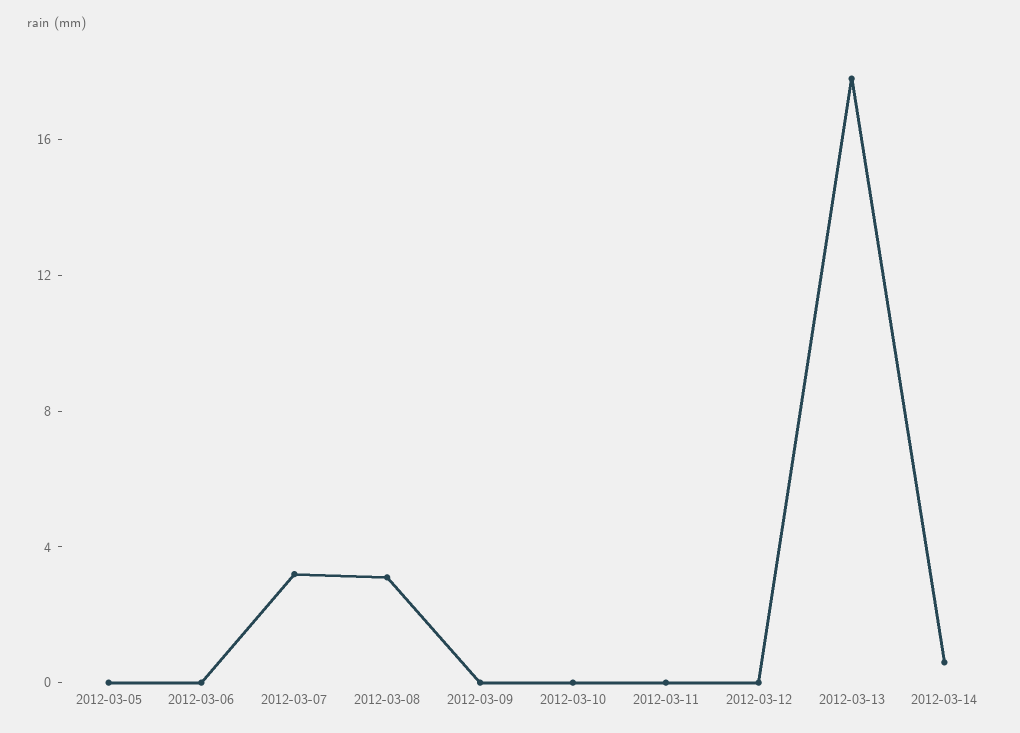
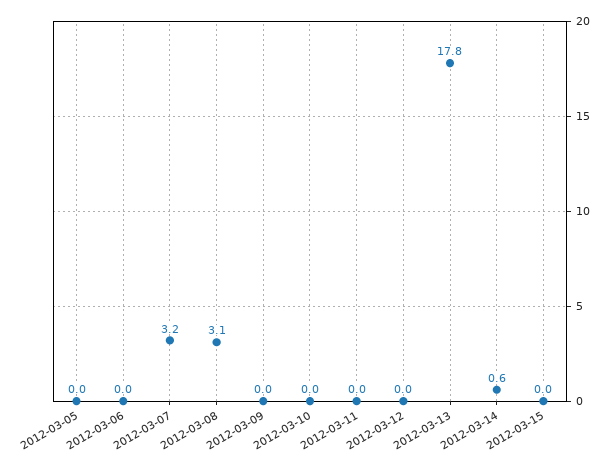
2012-03-15: none -> 0

